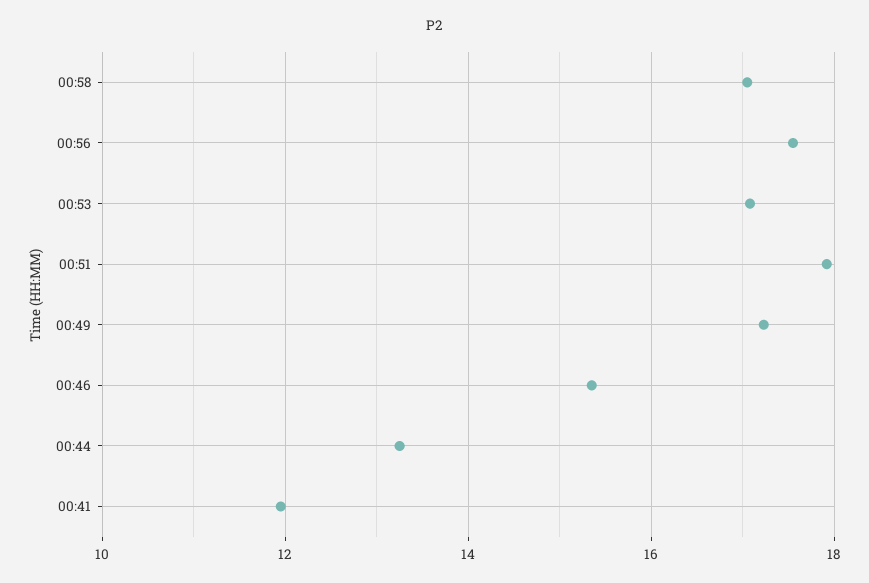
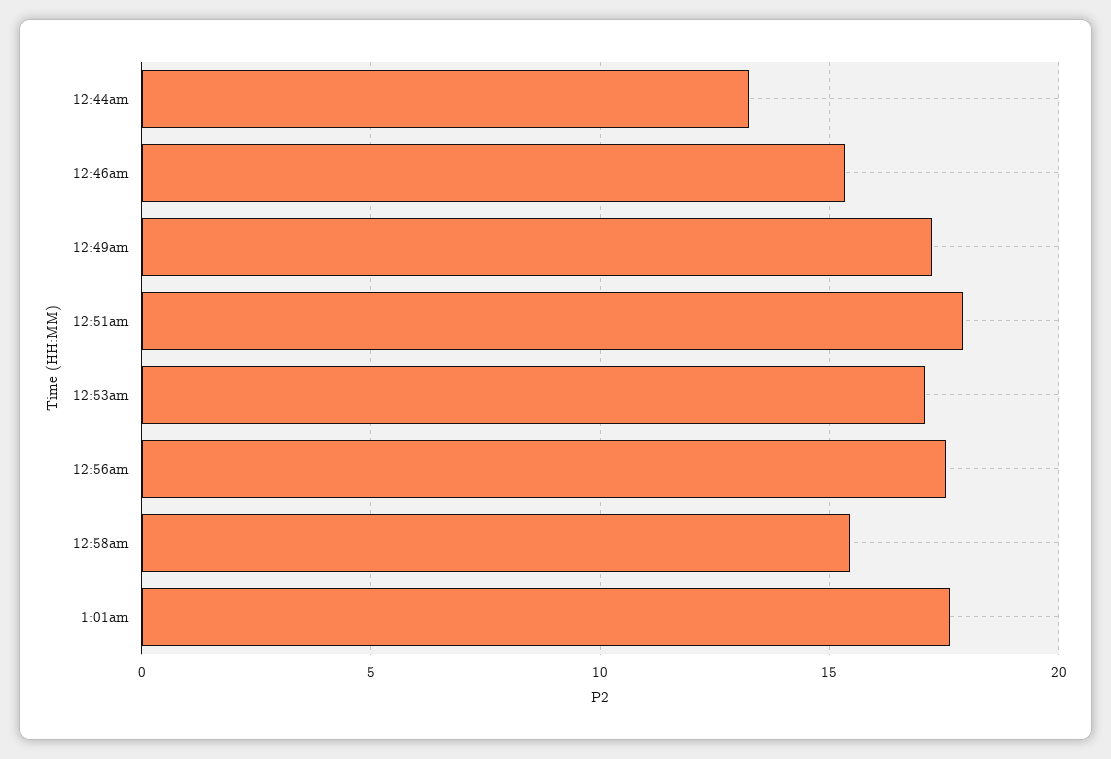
00:58: 17 -> 15.5
00:41: 12 -> none
1:01am: none -> 17.5

